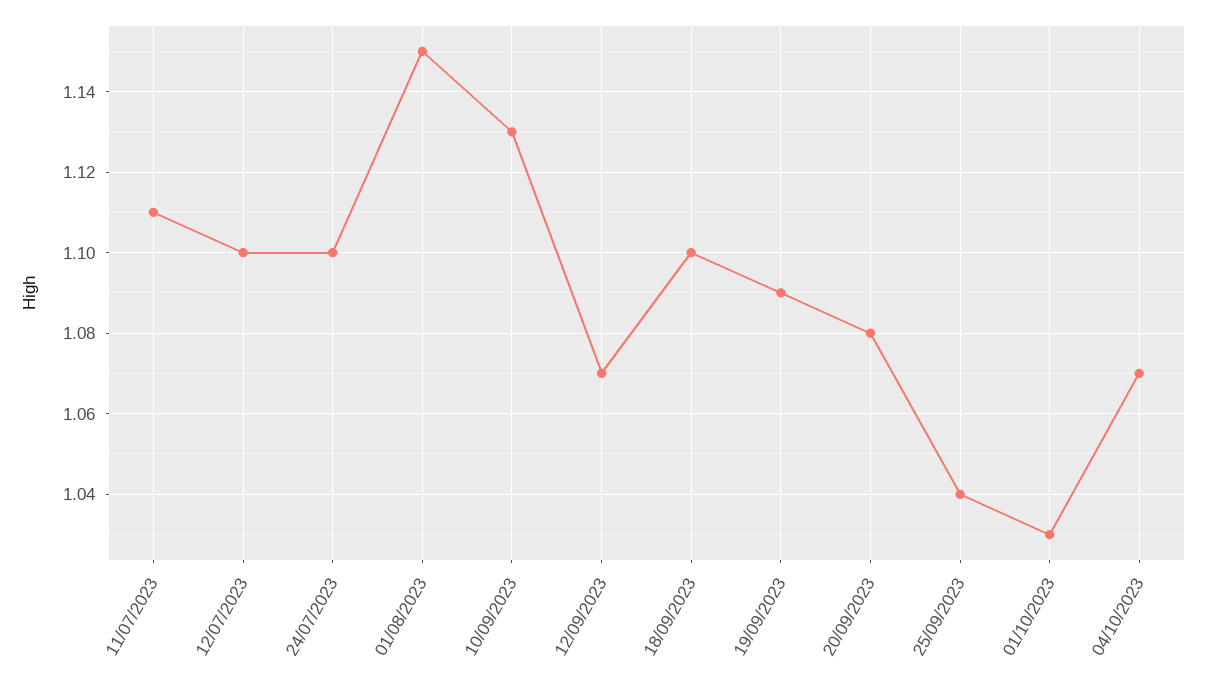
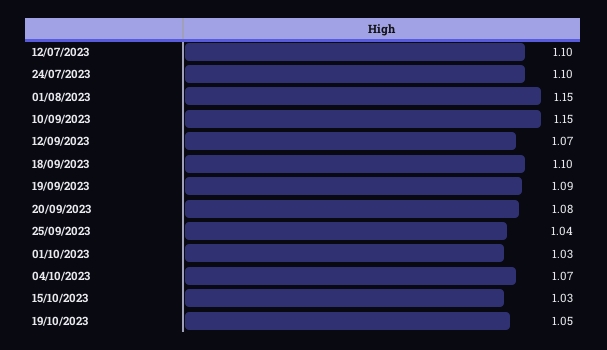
11/07/2023: 1.11 -> none
10/09/2023: 1.13 -> 1.15
15/10/2023: none -> 1.03
19/10/2023: none -> 1.05

